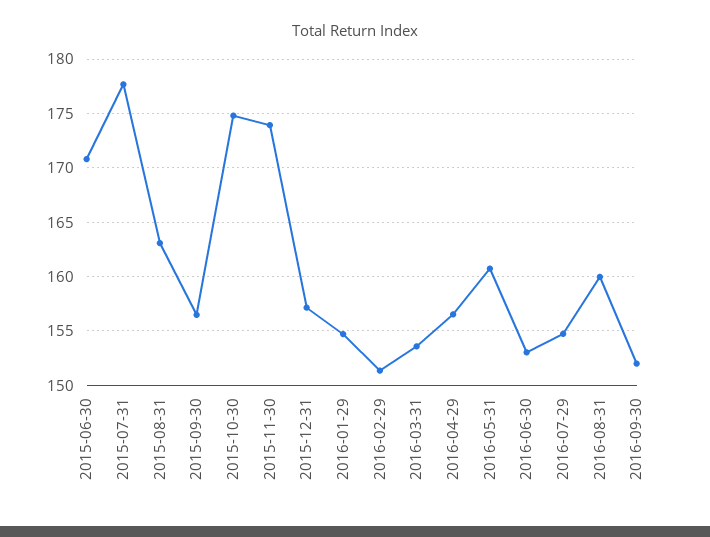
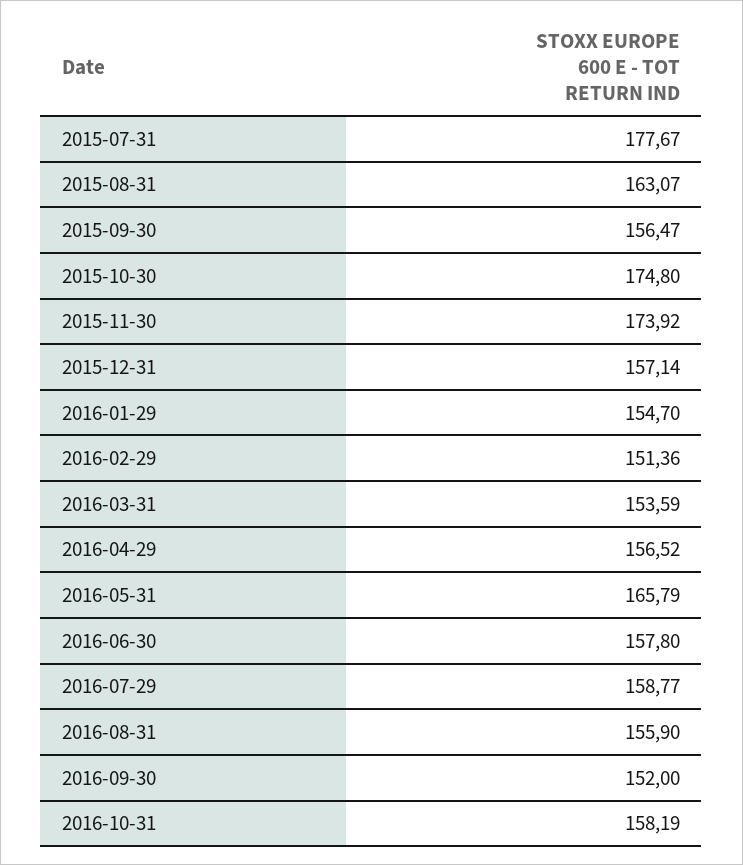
2015-06-30: 171 -> none
2016-05-31: 161 -> 165.79
2016-06-30: 153 -> 157.8
2016-07-29: 155 -> 158.77
2016-08-31: 160 -> 155.9
2016-10-31: none -> 158.19

